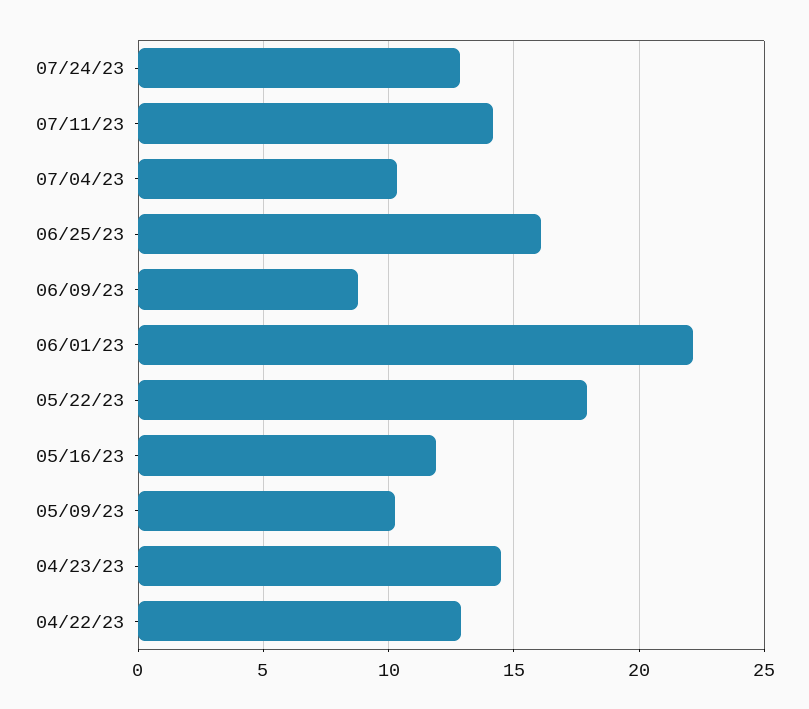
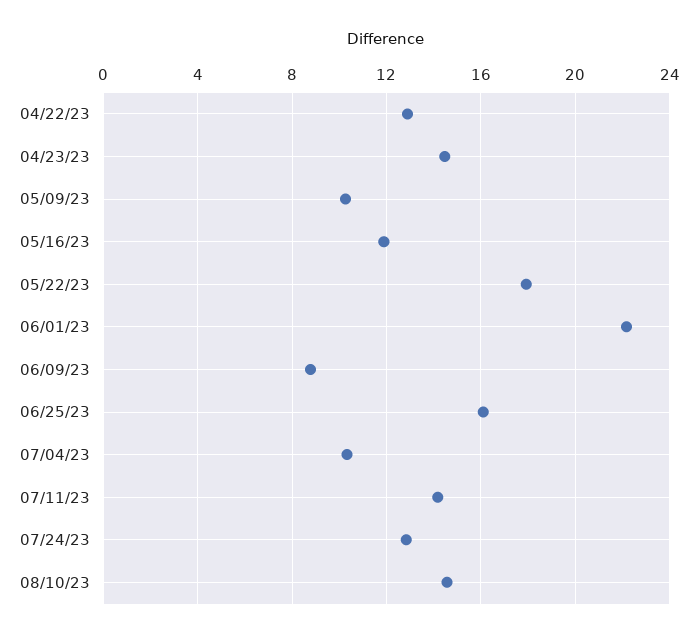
08/10/23: none -> 14.5

